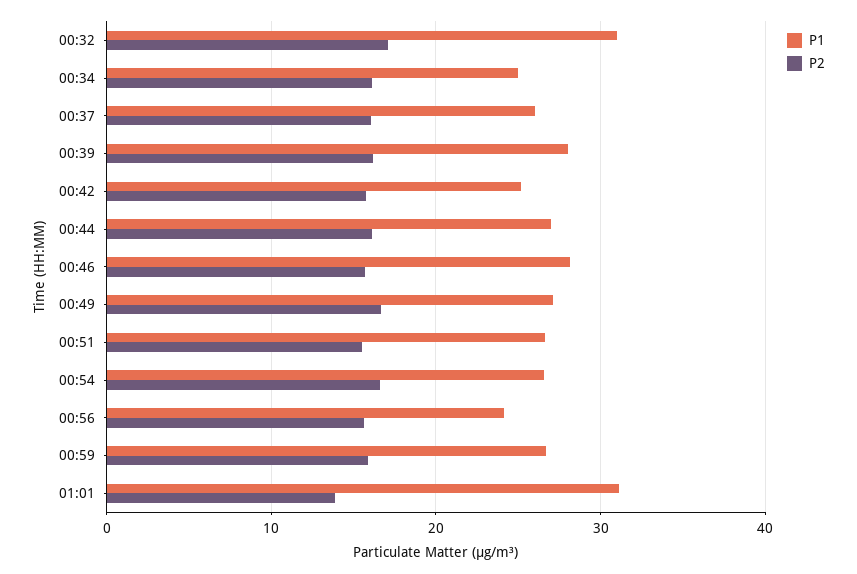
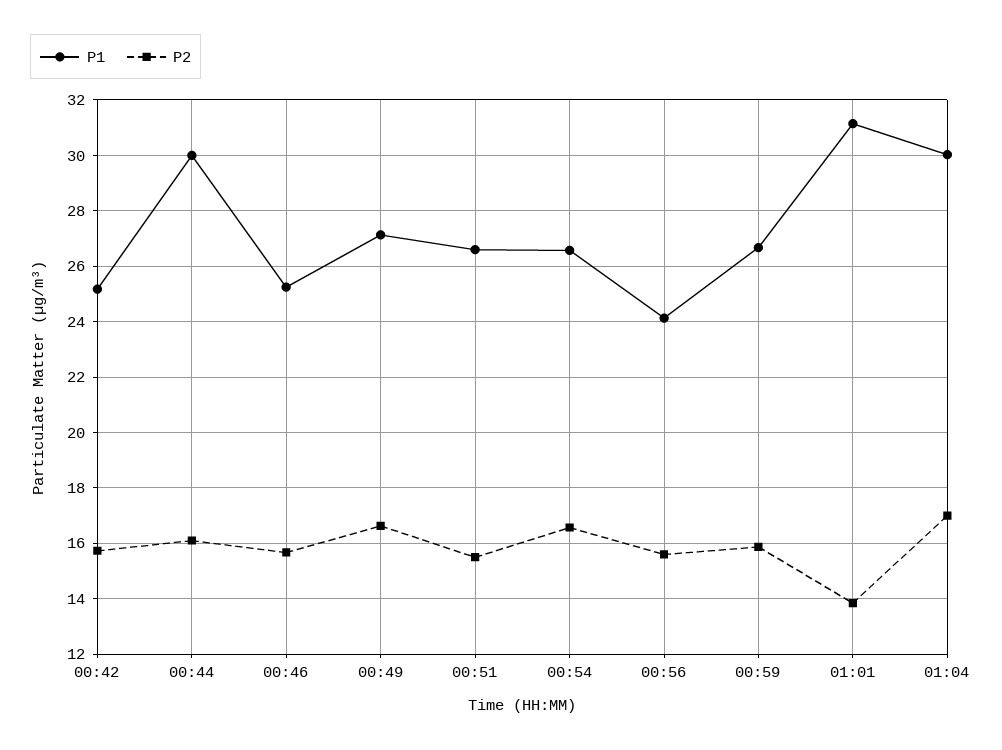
P1, 00:32: 31 -> none
P2, 00:32: 17 -> none
P1, 00:34: 25 -> none
P2, 00:34: 16 -> none
P1, 00:37: 26 -> none
P2, 00:37: 16 -> none
P1, 00:39: 28 -> none
P2, 00:39: 16 -> none
P1, 00:44: 27 -> 30
P1, 00:46: 28 -> 25.25
P1, 01:04: none -> 30
P2, 01:04: none -> 17

